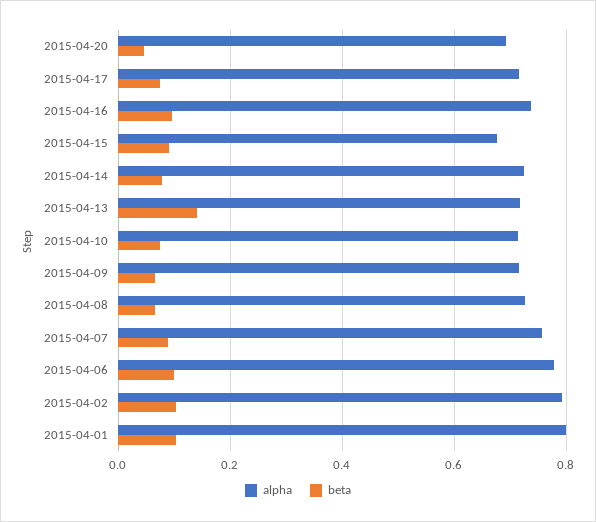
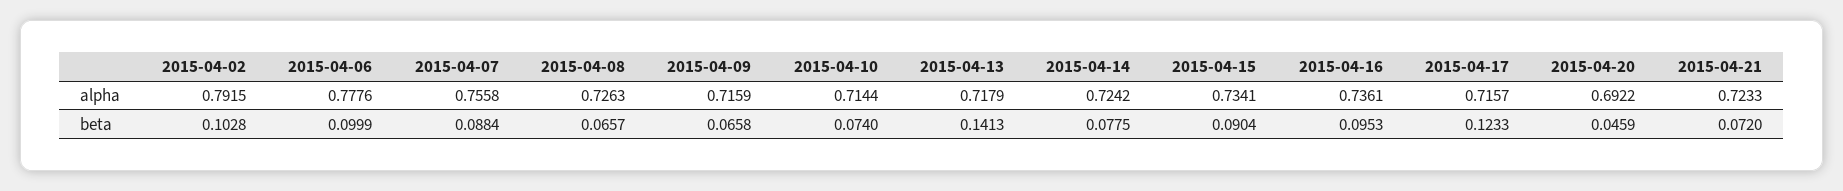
beta, 2015-04-17: 0.08 -> 0.1233
alpha, 2015-04-15: 0.68 -> 0.7341
alpha, 2015-04-01: 0.8 -> none
beta, 2015-04-01: 0.1 -> none
alpha, 2015-04-21: none -> 0.7233
beta, 2015-04-21: none -> 0.072

